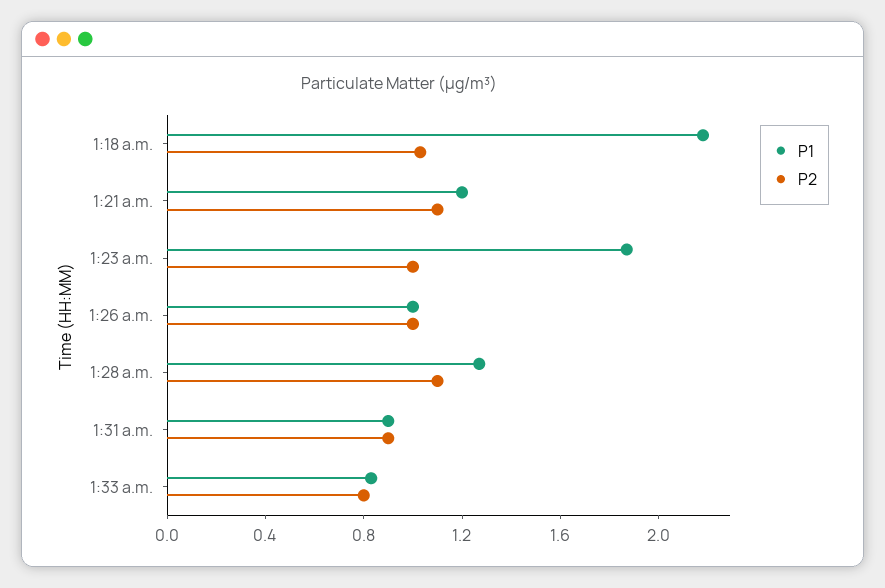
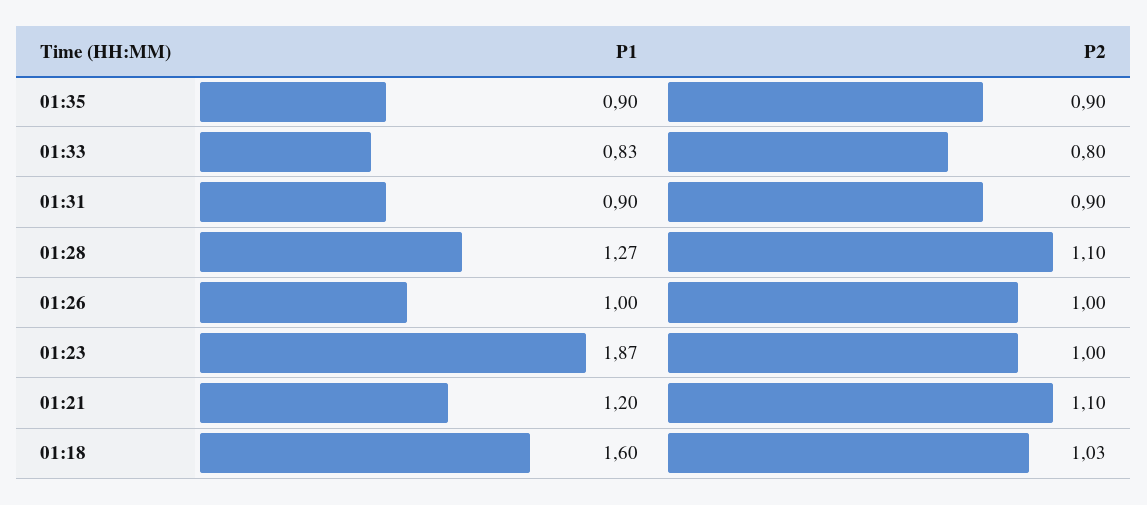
P1, 1:18 a.m.: 2.2 -> 1.6
P1, 01:35: none -> 0.9
P2, 01:35: none -> 0.9

